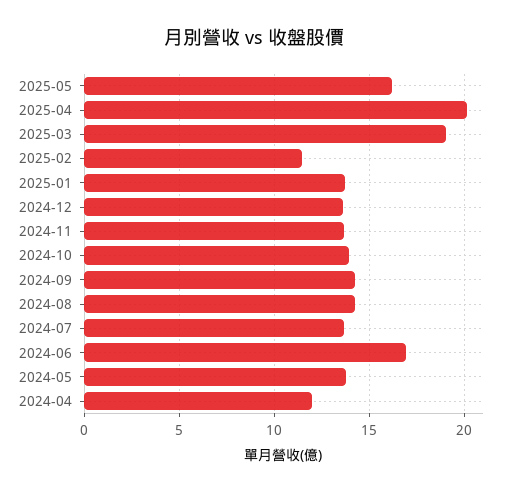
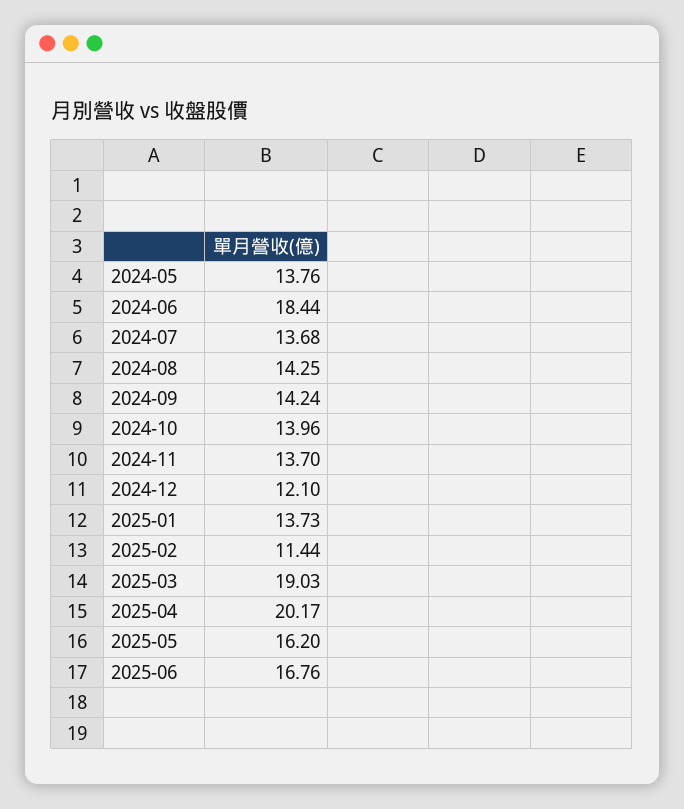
2024-12: 13.5 -> 12.1
2024-06: 17 -> 18.44
2024-04: 12 -> none
2025-06: none -> 16.76

